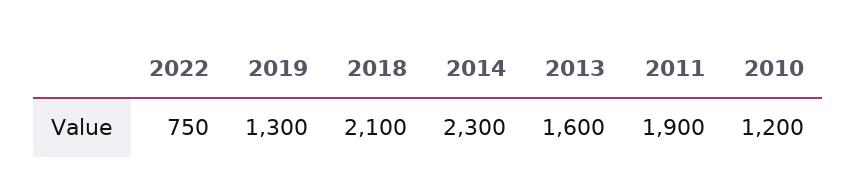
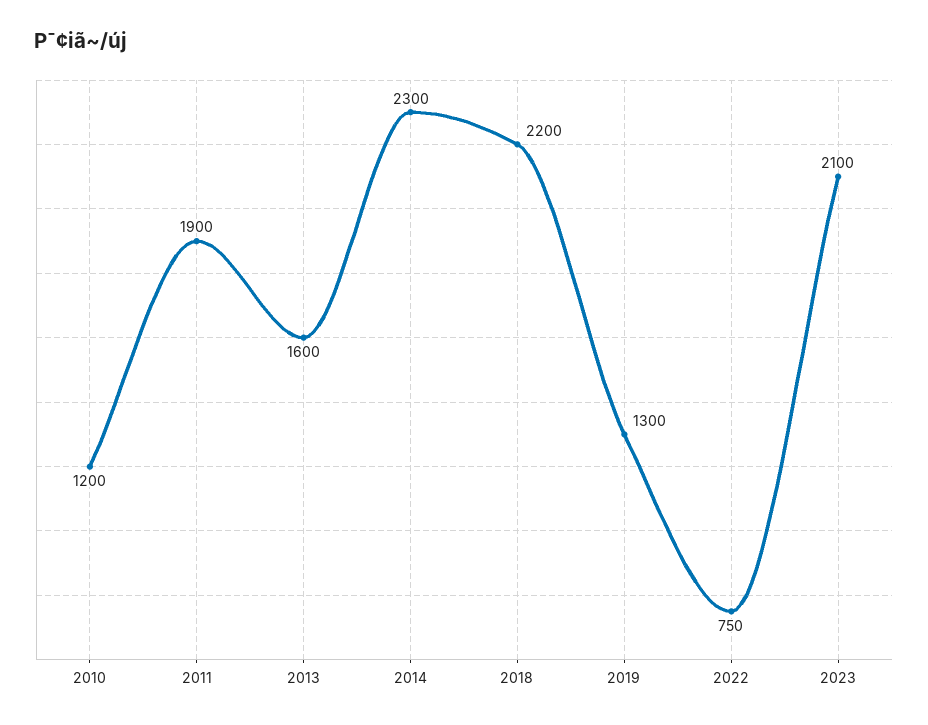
2018: 2100 -> 2200
2023: none -> 2100

